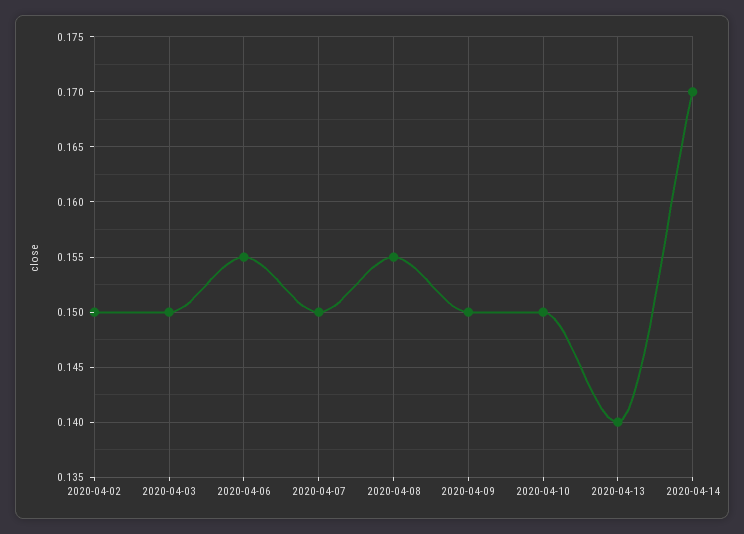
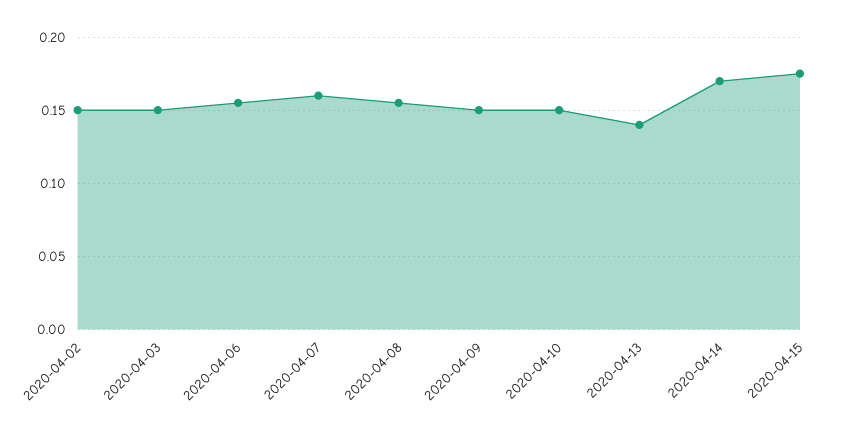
2020-04-07: 0.15 -> 0.16
2020-04-15: none -> 0.175

